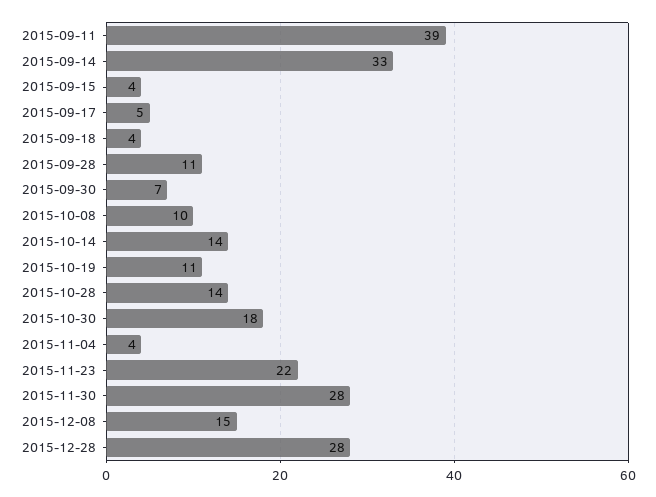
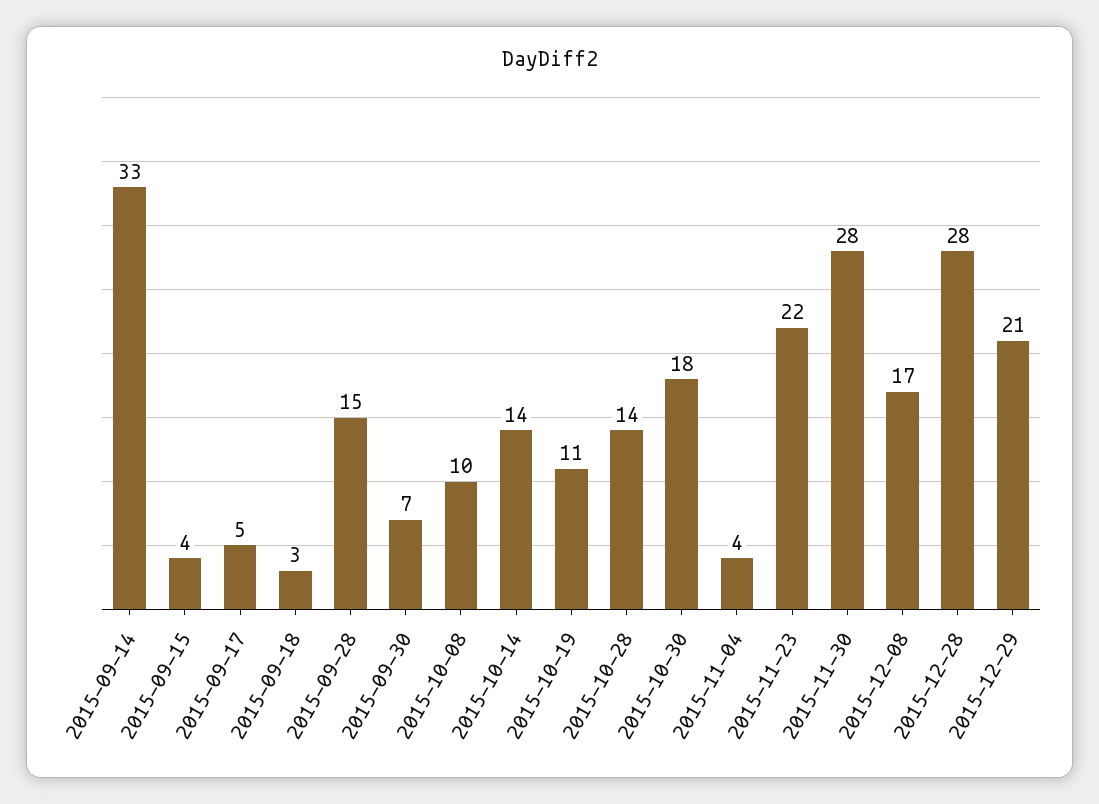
2015-09-11: 39 -> none
2015-09-18: 4 -> 3
2015-09-28: 11 -> 15
2015-12-08: 15 -> 17
2015-12-29: none -> 21

